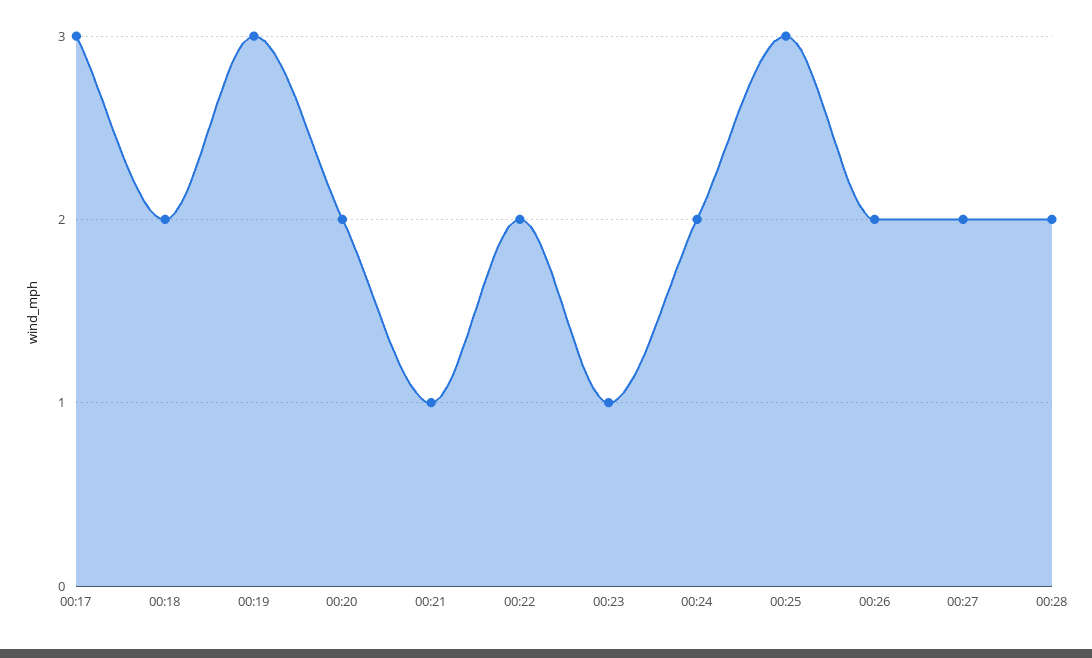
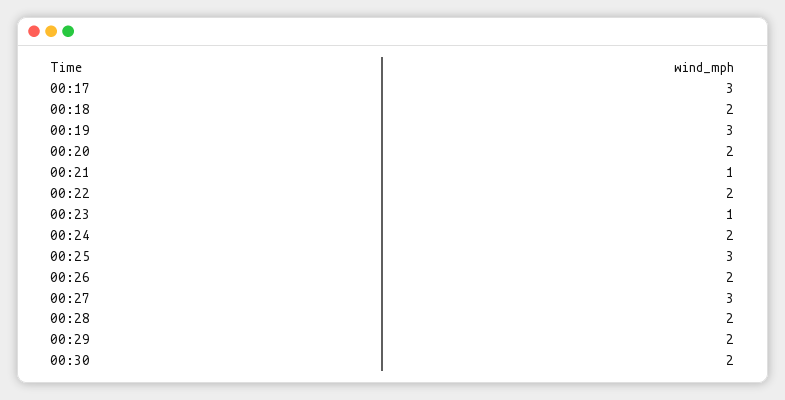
00:27: 2 -> 3
00:29: none -> 2
00:30: none -> 2

